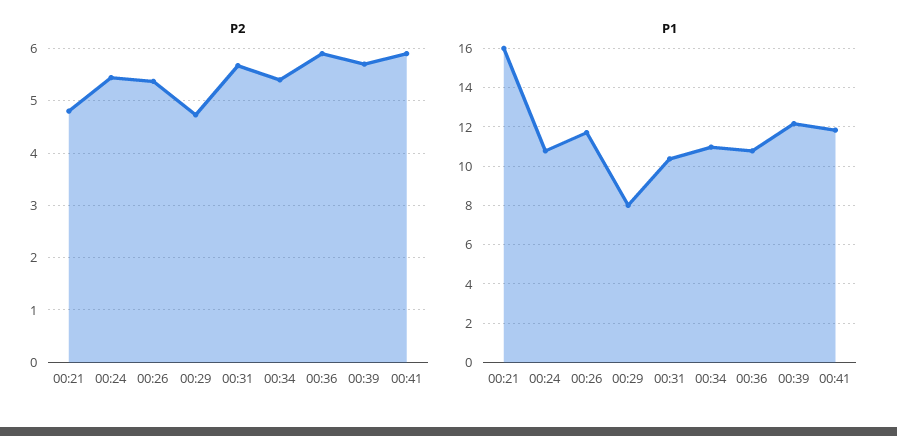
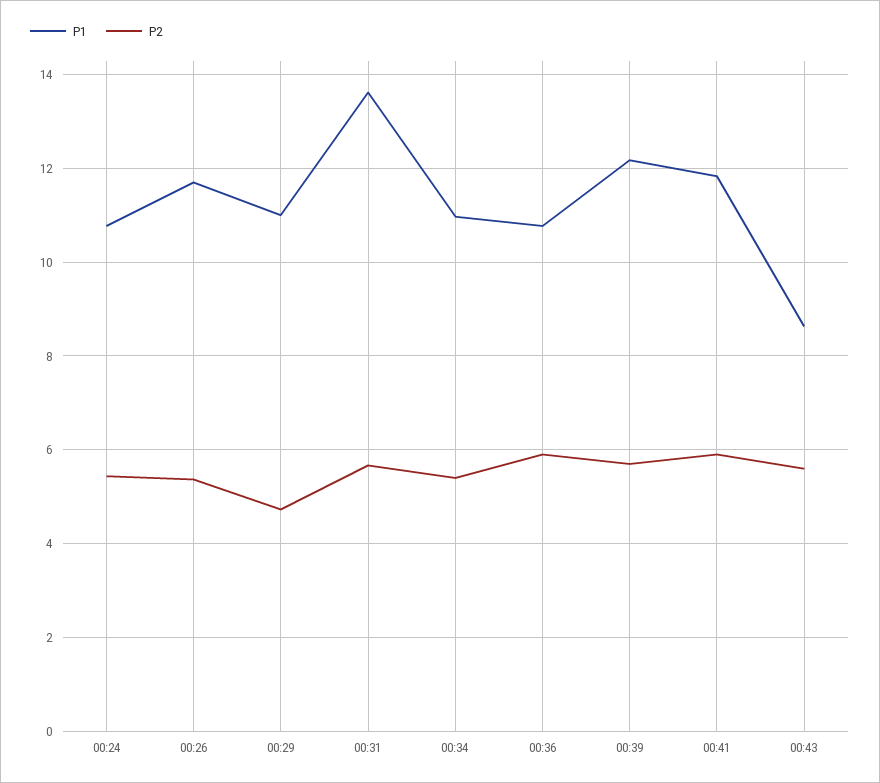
P2, 00:21: 4.8 -> none
P1, 00:21: 16 -> none
P1, 00:29: 8 -> 11
P1, 00:31: 10.5 -> 13.6
P1, 00:43: none -> 8.6
P2, 00:43: none -> 5.6

